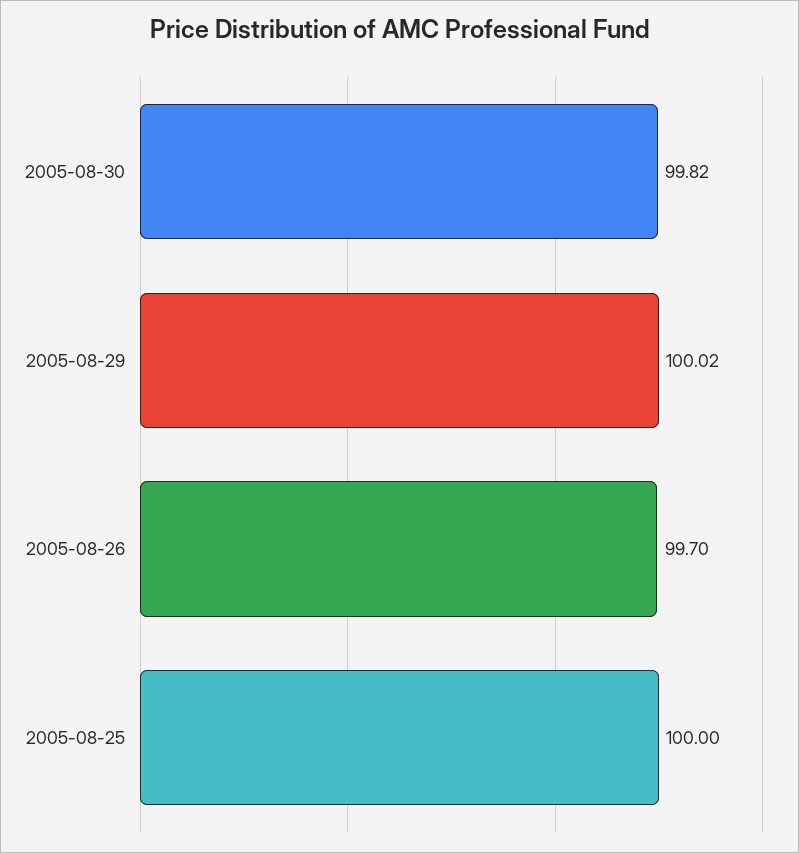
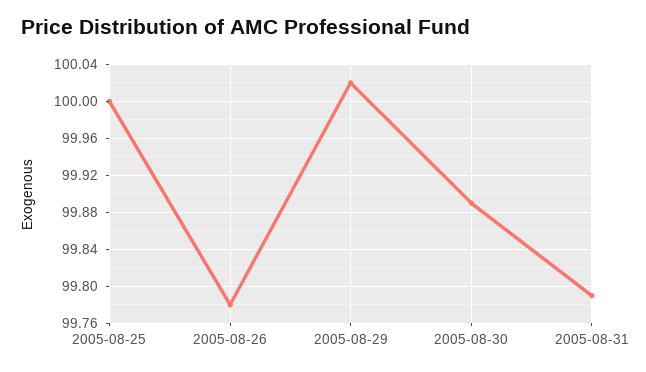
2005-08-30: 99.82 -> 99.89
2005-08-26: 99.7 -> 99.78
2005-08-31: none -> 99.79

